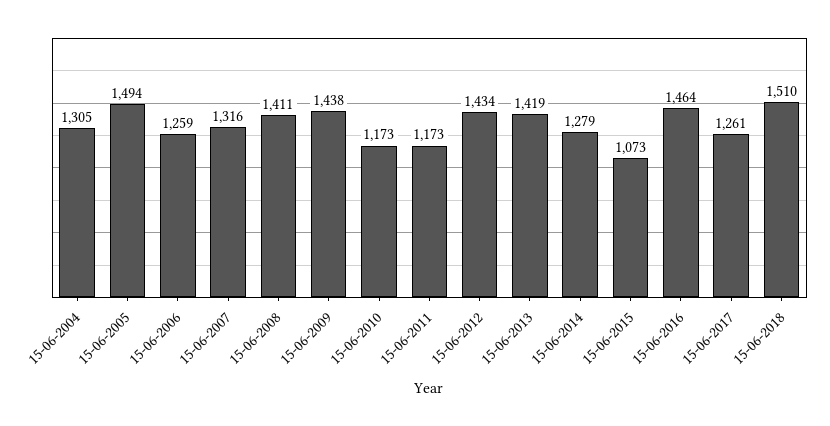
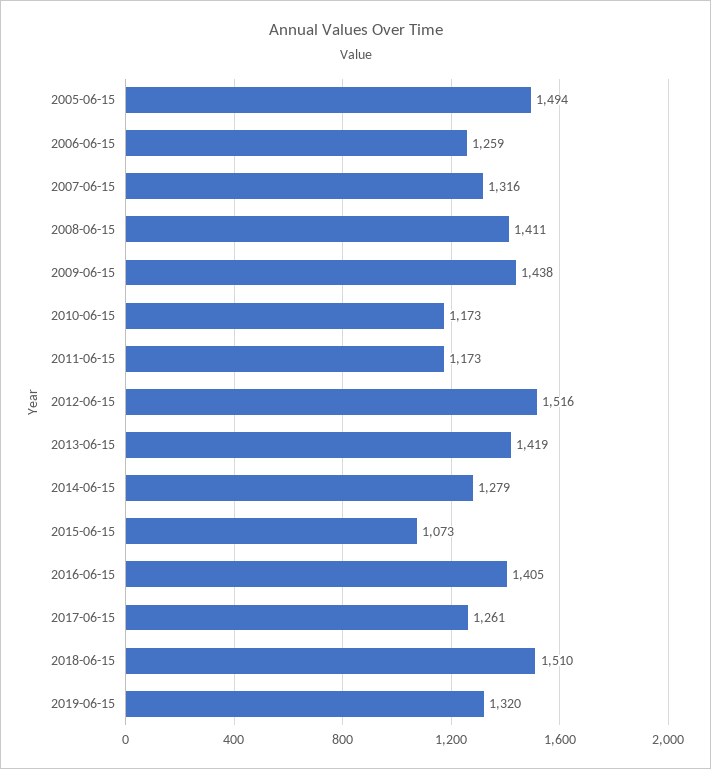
15-06-2004: 1305 -> none
15-06-2012: 1434 -> 1516
15-06-2016: 1464 -> 1405
2019-06-15: none -> 1320

